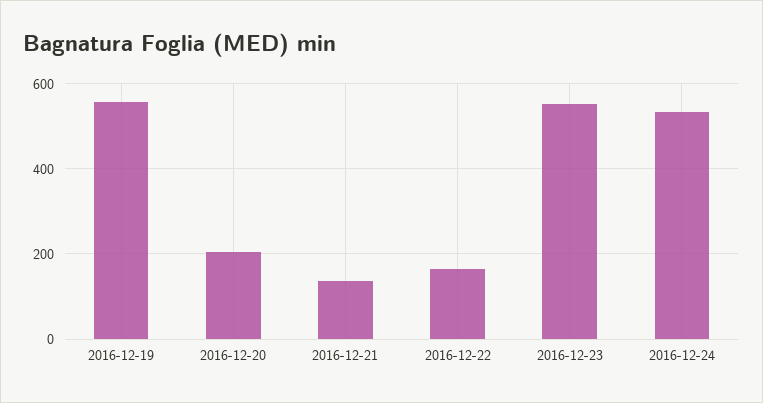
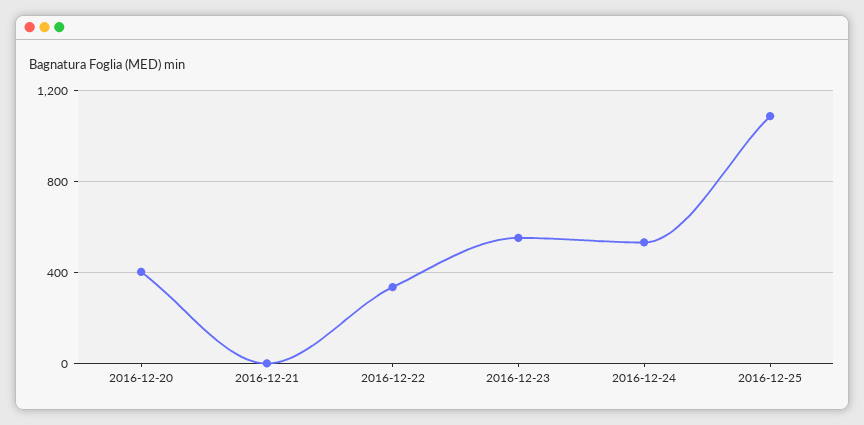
2016-12-19: 560 -> none
2016-12-20: 200 -> 400
2016-12-21: 140 -> 0
2016-12-22: 160 -> 350
2016-12-25: none -> 1100

